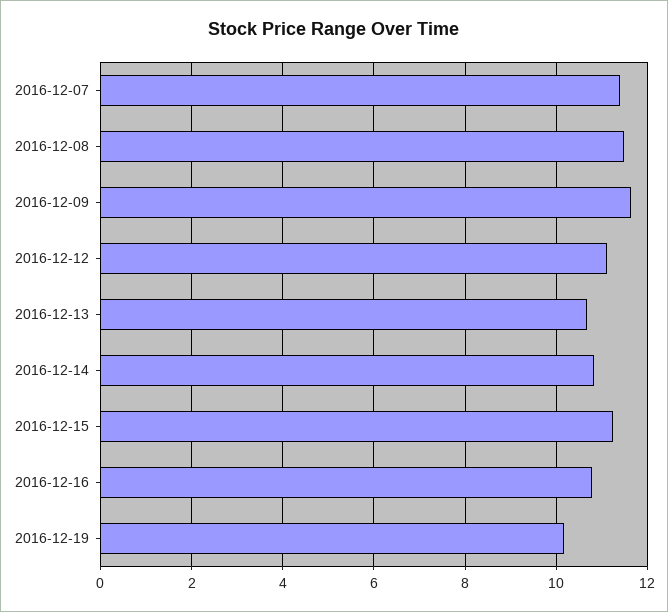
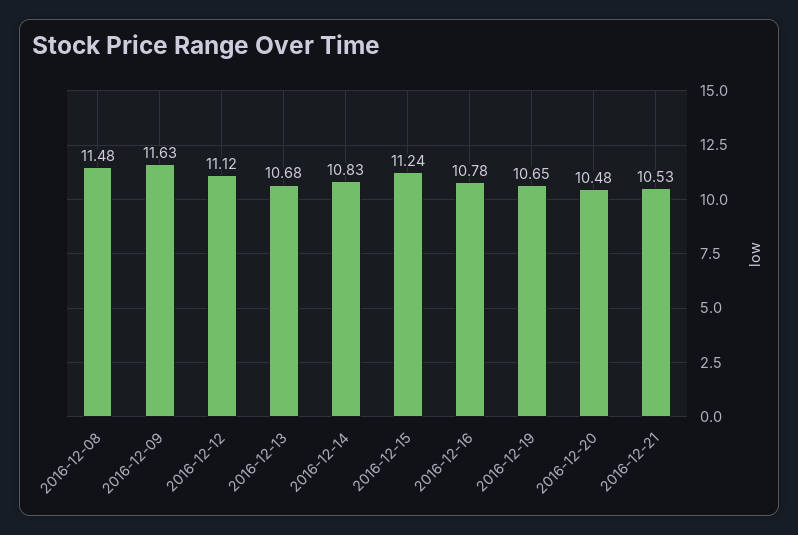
2016-12-07: 11.4 -> none
2016-12-19: 10.2 -> 10.65
2016-12-20: none -> 10.48
2016-12-21: none -> 10.53

